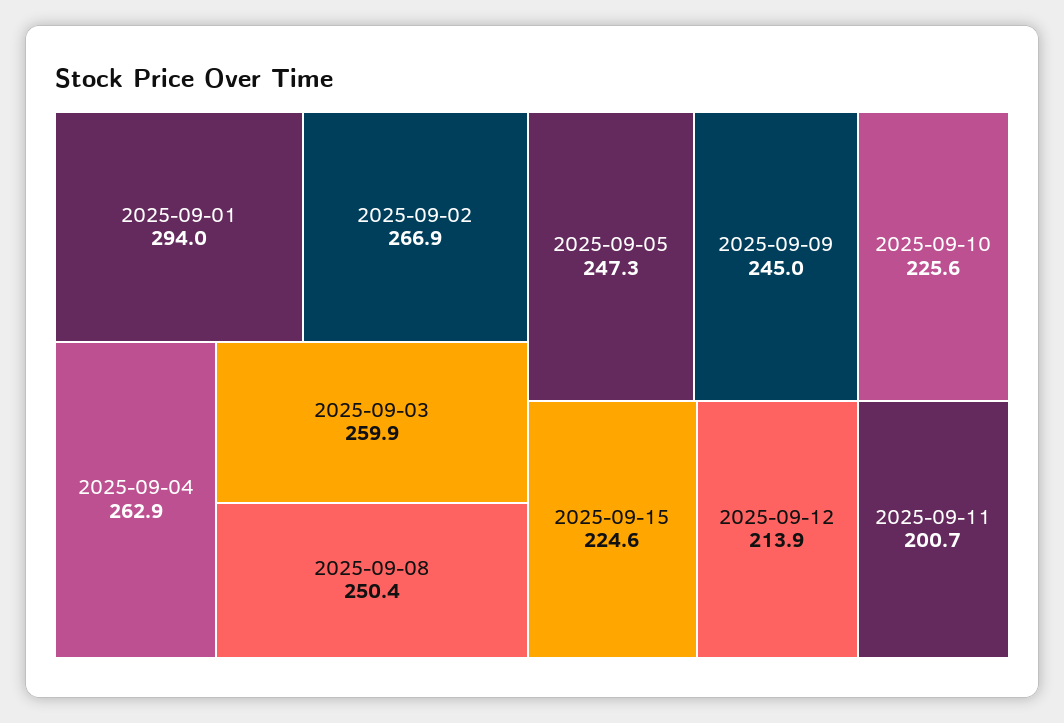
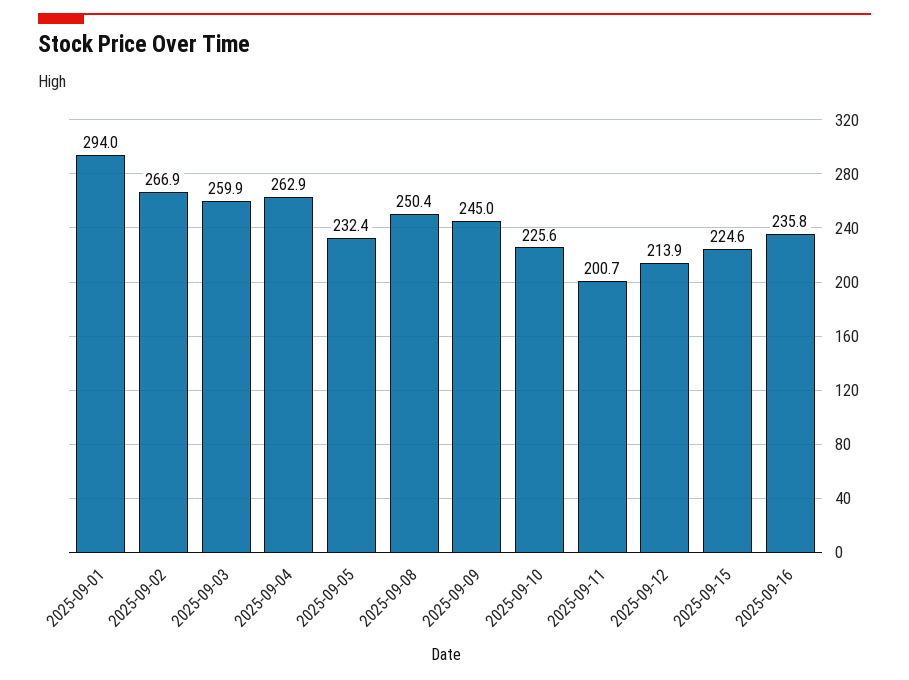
2025-09-05: 247.3 -> 232.4
2025-09-16: none -> 235.8

